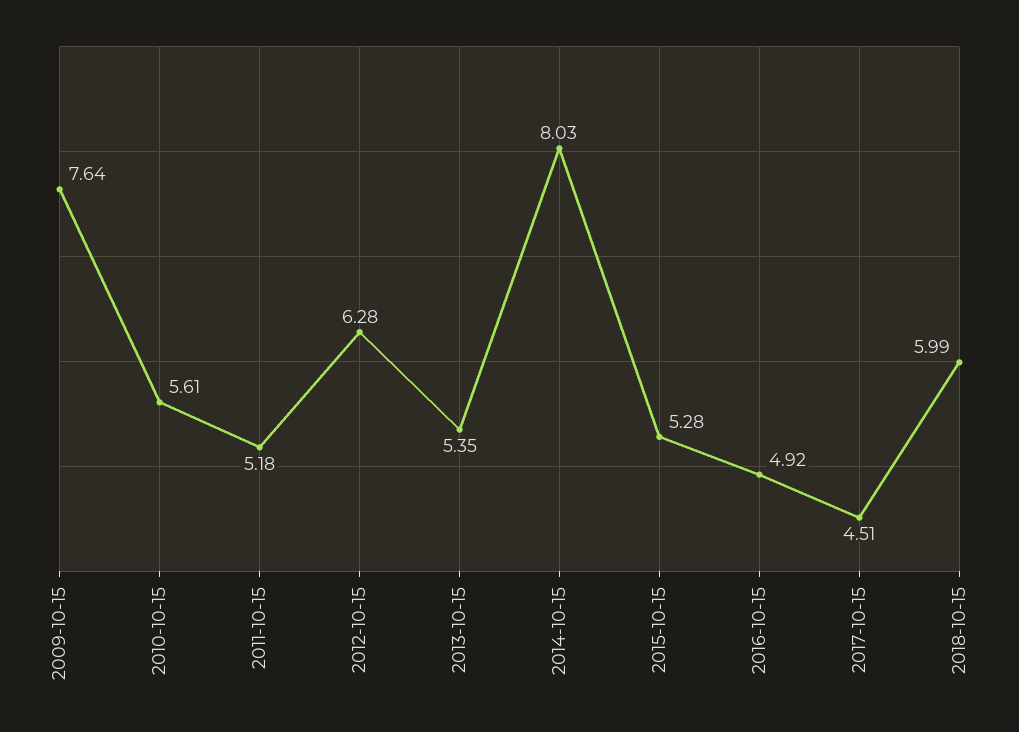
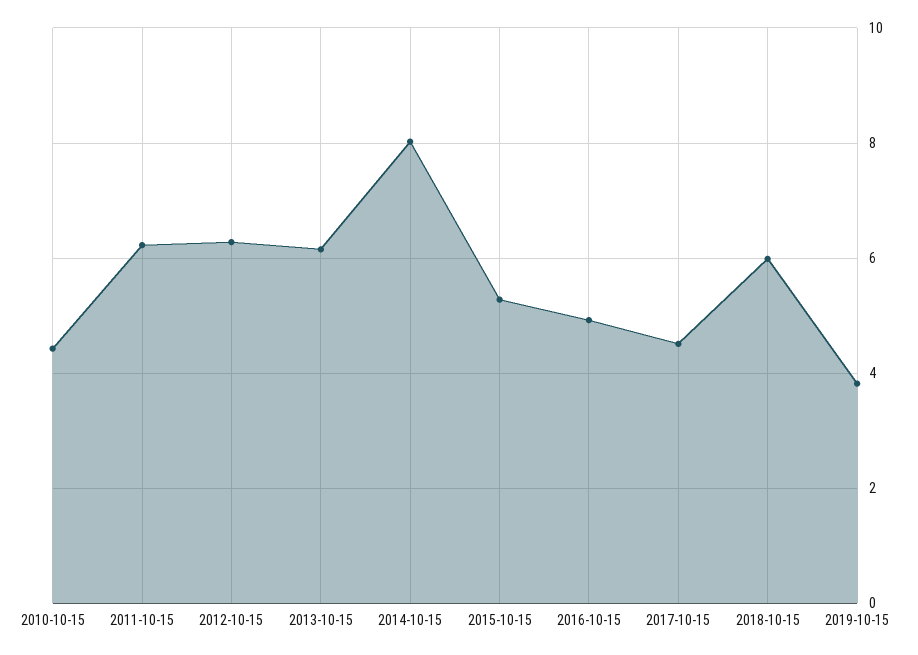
2009-10-15: 7.64 -> none
2010-10-15: 5.61 -> 4.4
2011-10-15: 5.18 -> 6.2
2013-10-15: 5.35 -> 6.2
2019-10-15: none -> 3.8

